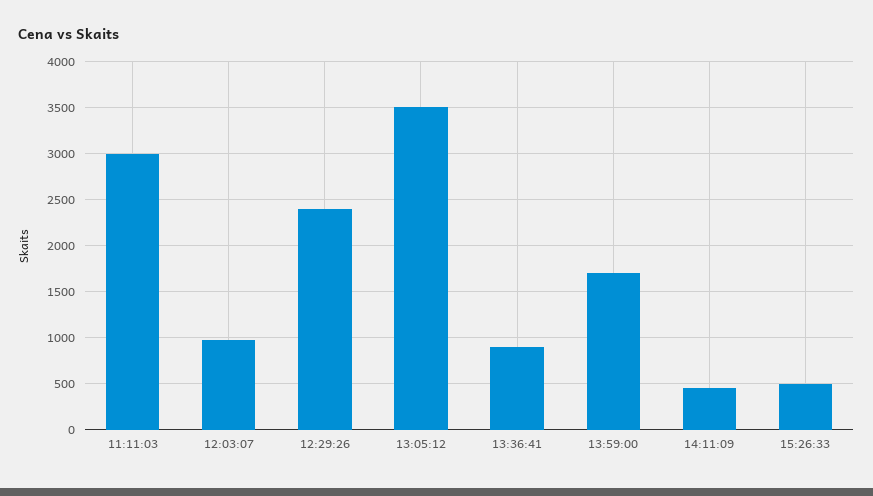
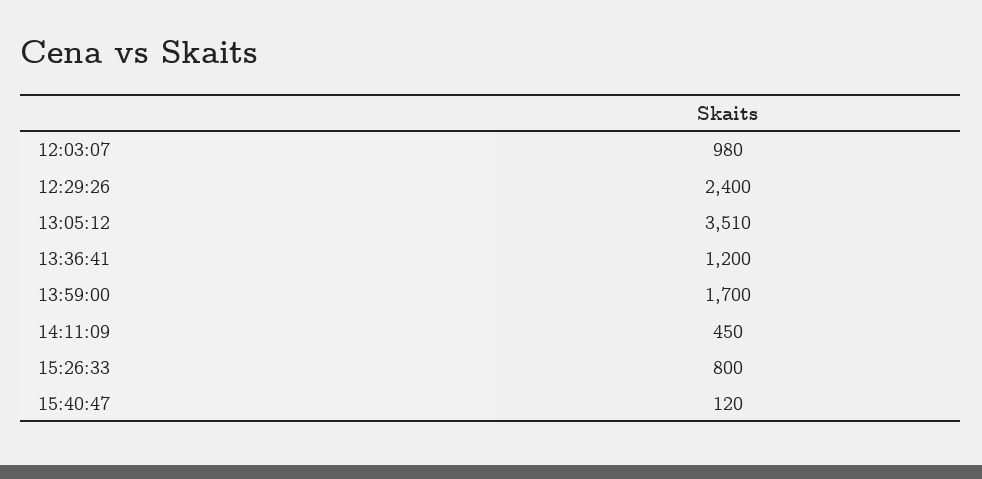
11:11:03: 3000 -> none
13:36:41: 900 -> 1200
15:26:33: 500 -> 800
15:40:47: none -> 120

